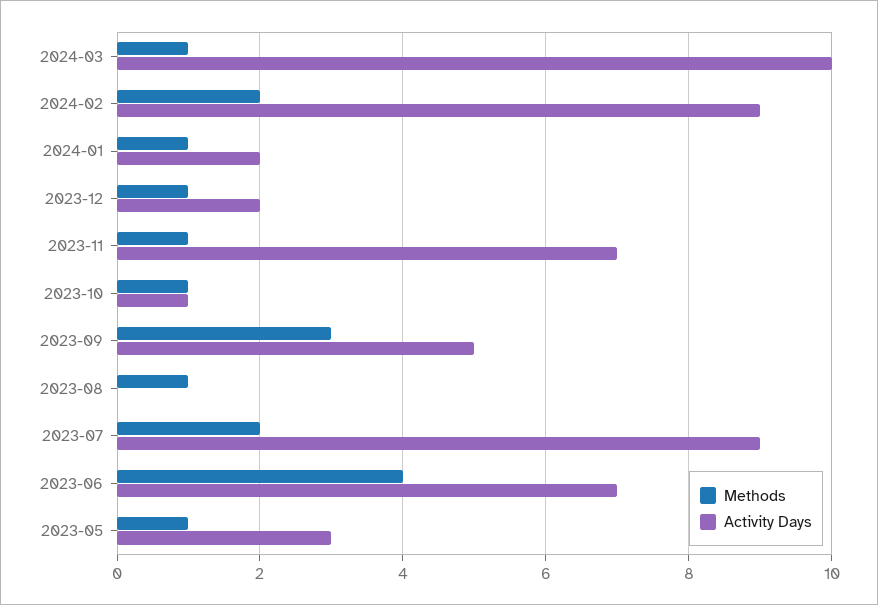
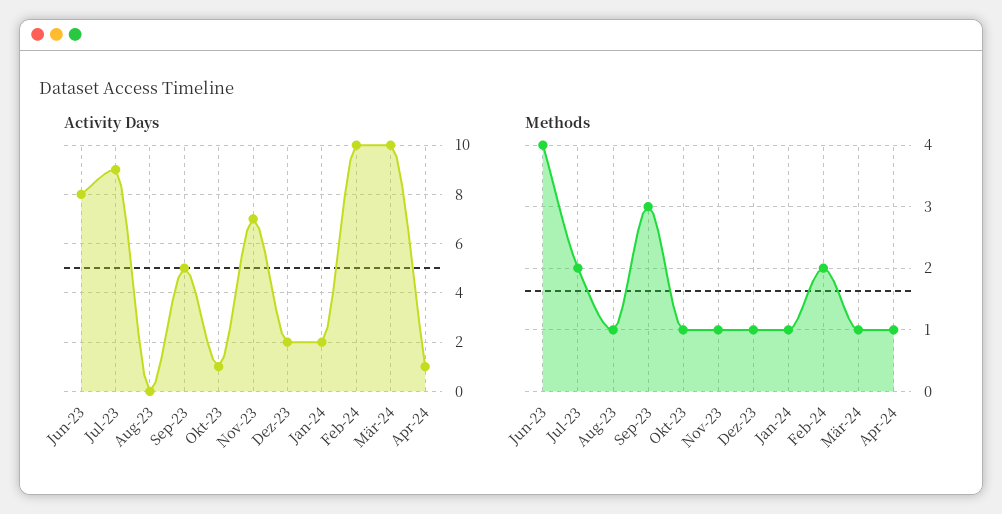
Activity Days, 2024-02: 9 -> 10
Activity Days, 2023-06: 7 -> 8
Methods, 2023-05: 1 -> none
Activity Days, 2023-05: 3 -> none
Activity Days, Apr-24: none -> 1
Methods, Apr-24: none -> 1

